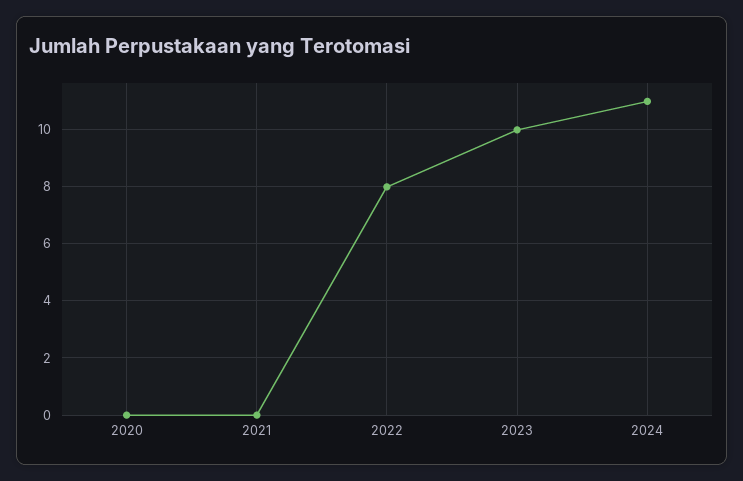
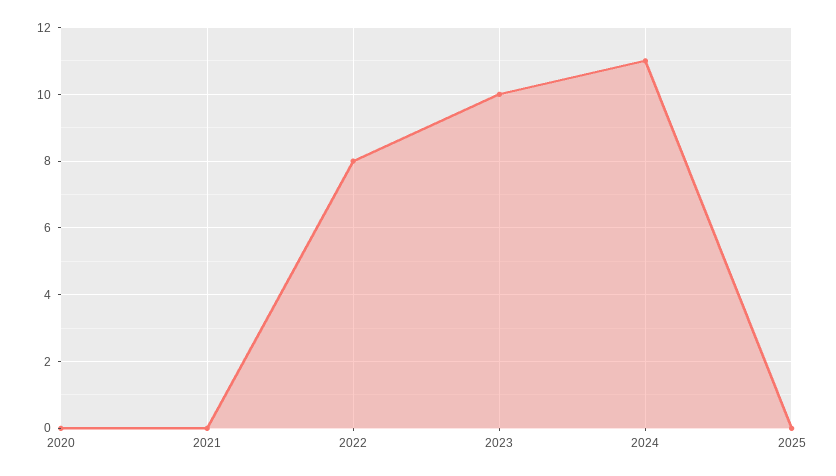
2025: none -> 0

